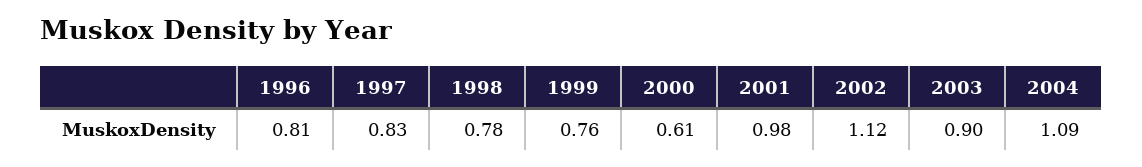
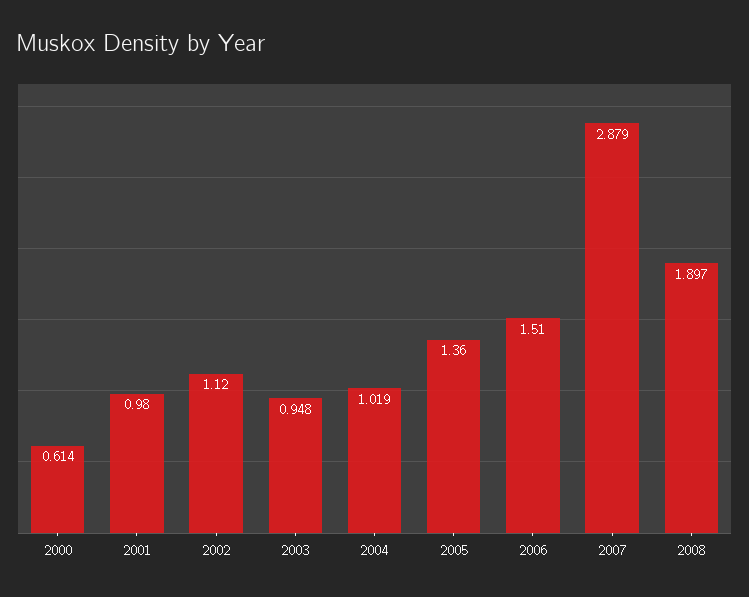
1996: 0.81 -> none
1997: 0.83 -> none
1998: 0.78 -> none
1999: 0.76 -> none
2003: 0.9 -> 0.948
2004: 1.09 -> 1.019
2005: none -> 1.36
2006: none -> 1.51
2007: none -> 2.879
2008: none -> 1.897

